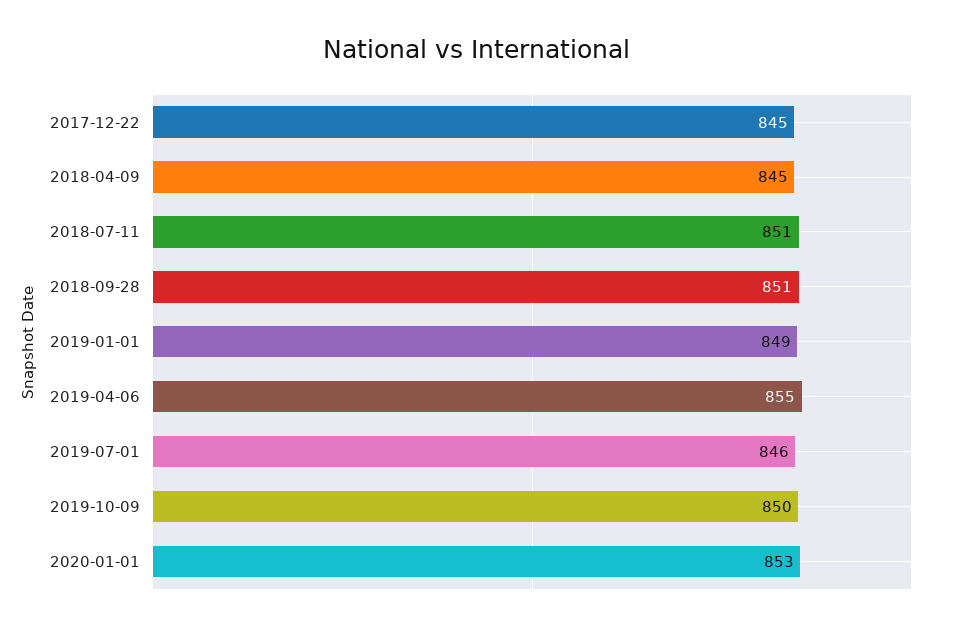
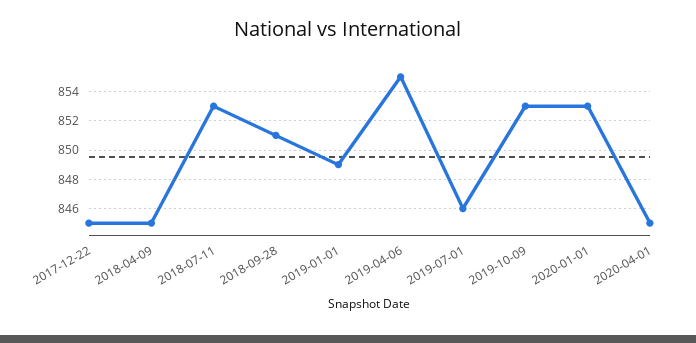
2018-07-11: 851 -> 853
2019-10-09: 850 -> 853
2020-04-01: none -> 845

